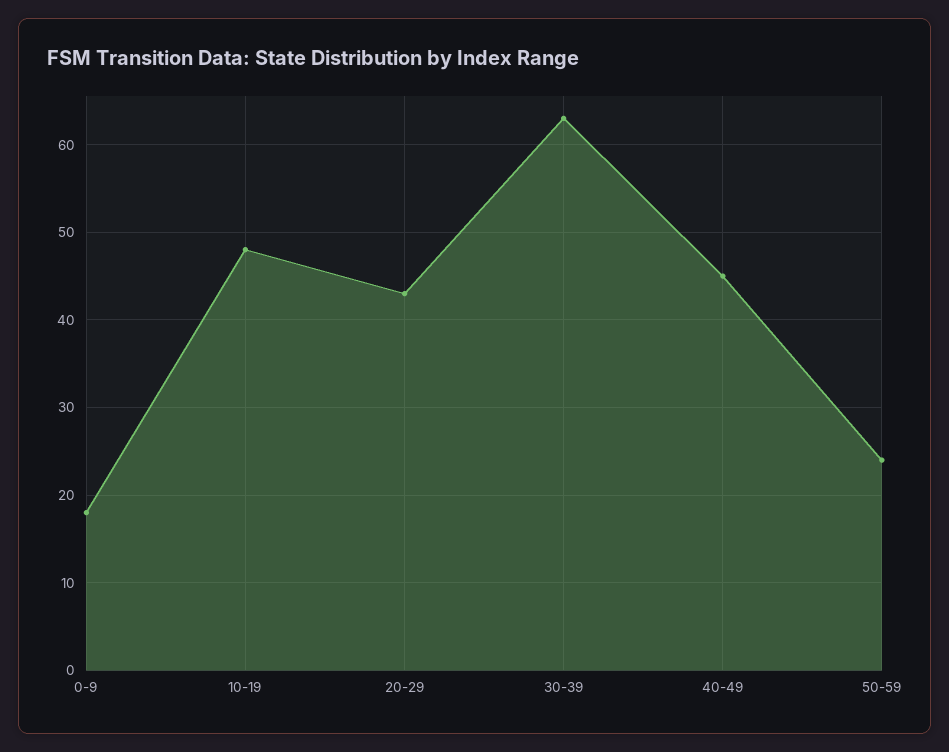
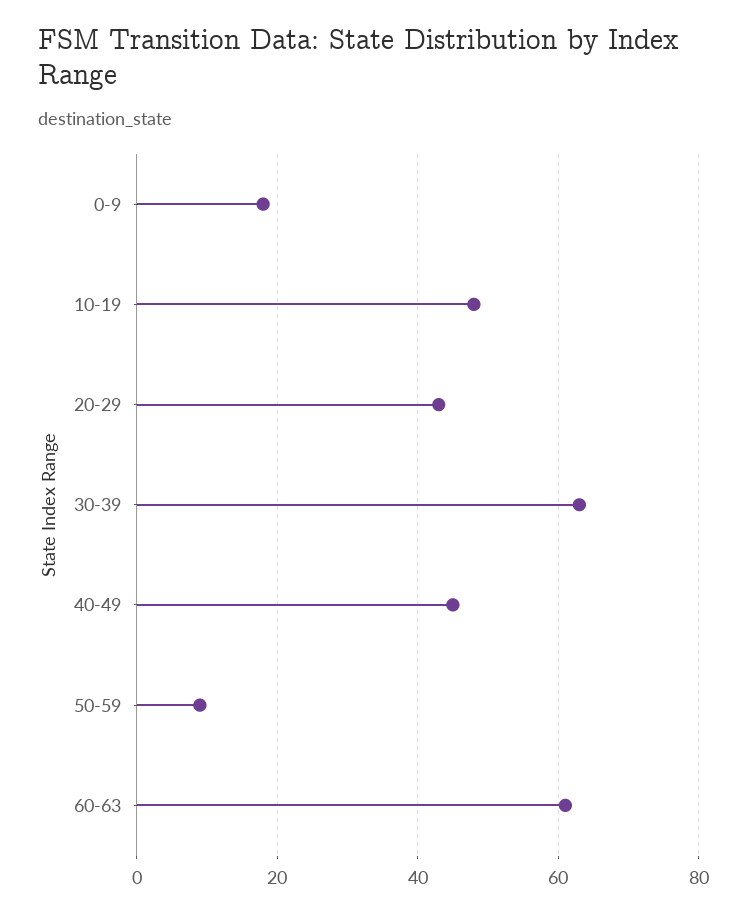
50-59: 24 -> 10
60-63: none -> 60

